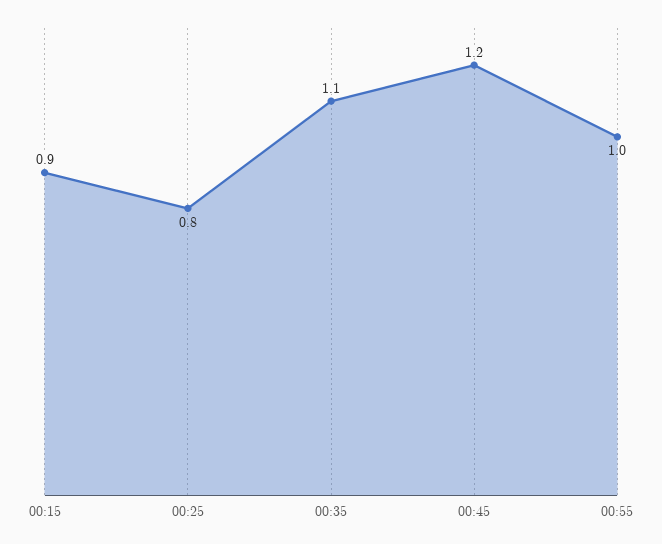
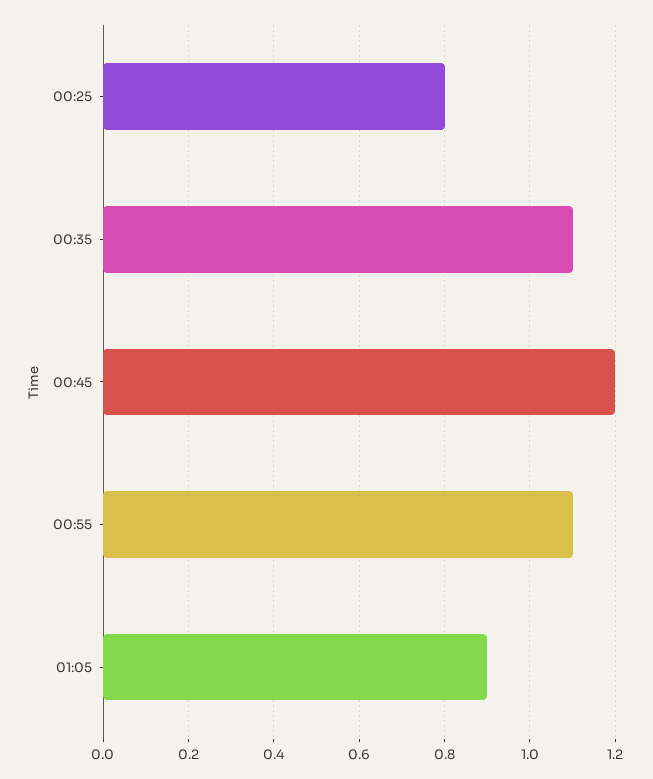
00:15: 0.9 -> none
00:55: 1 -> 1.1
01:05: none -> 0.9

